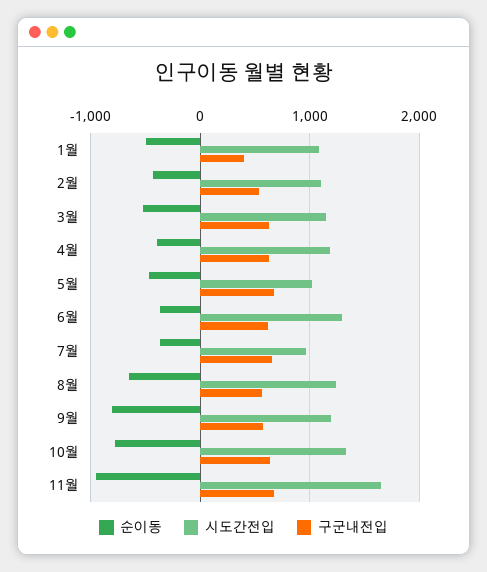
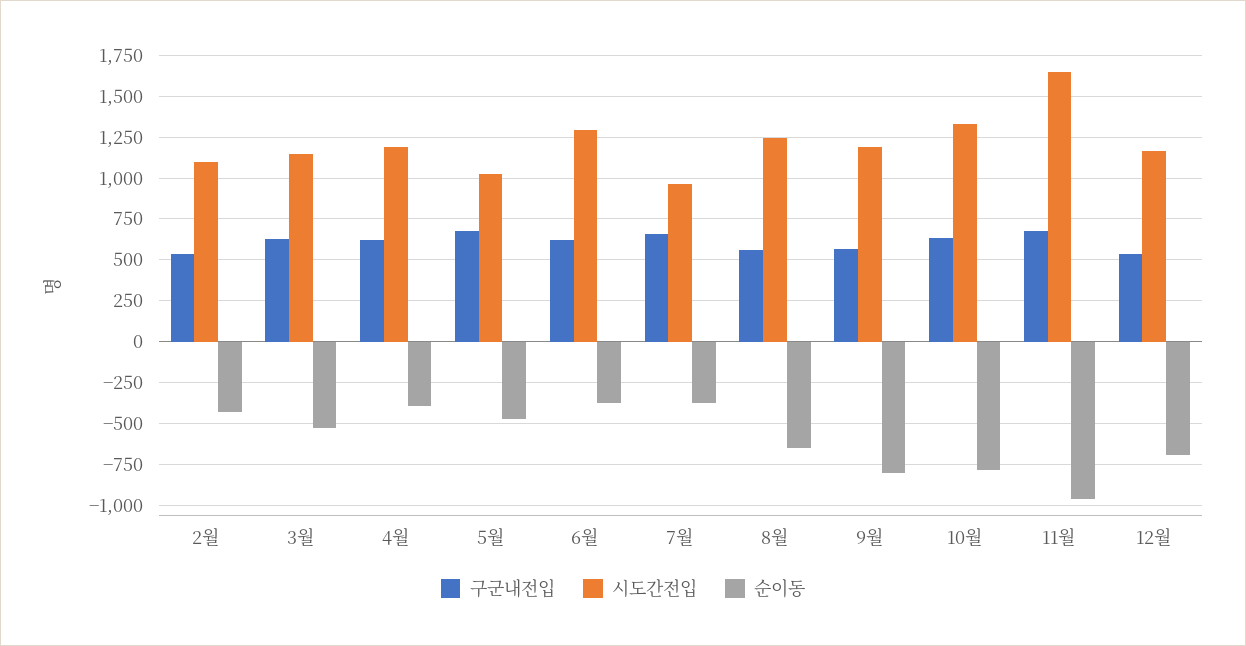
순이동, 1월: -500 -> none
시도간전입, 1월: 1100 -> none
구군내전입, 1월: 400 -> none
구군내전입, 12월: none -> 550
시도간전입, 12월: none -> 1150
순이동, 12월: none -> -700

